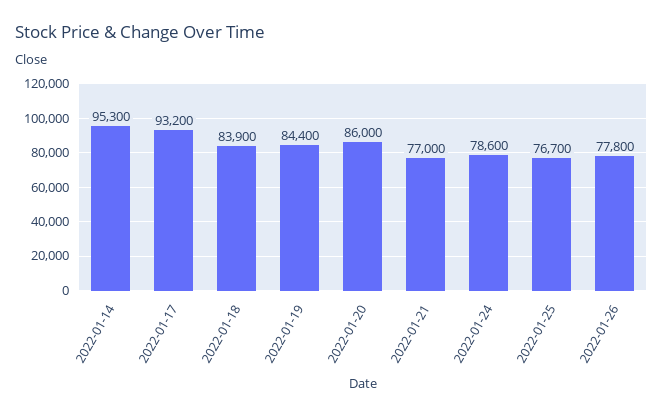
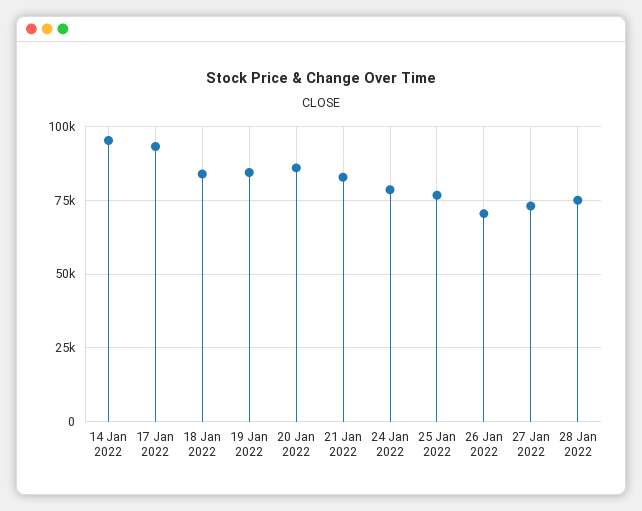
2022-01-21: 77000 -> 82500
2022-01-26: 77800 -> 70000
27 Jan 2022: none -> 72500
28 Jan 2022: none -> 75000

